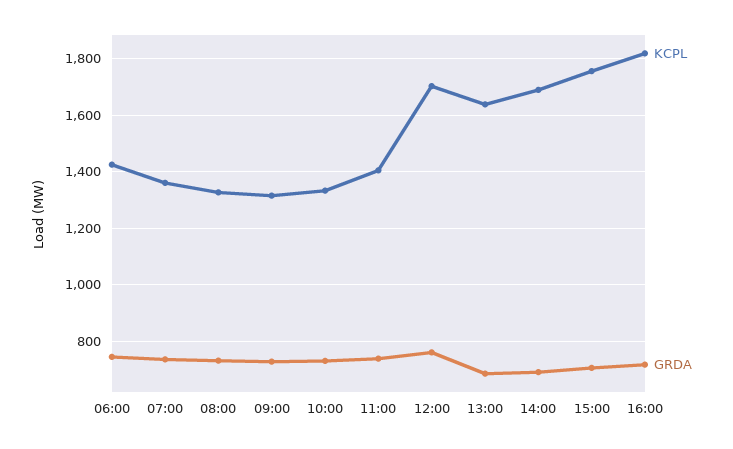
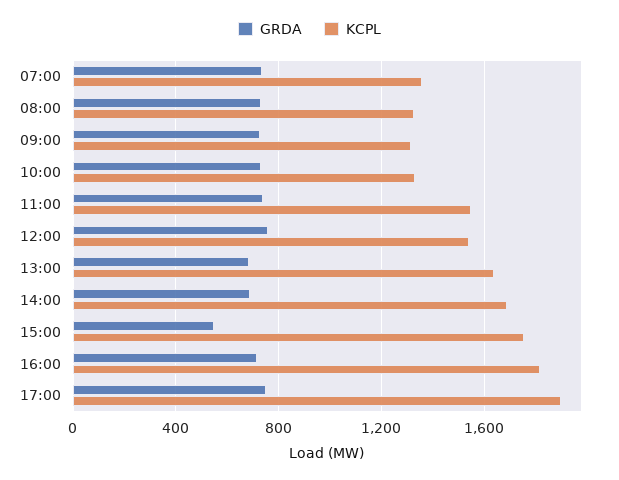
KCPL, 06:00: 1425 -> none
GRDA, 06:00: 750 -> none
KCPL, 11:00: 1400 -> 1550
KCPL, 12:00: 1700 -> 1550
GRDA, 15:00: 700 -> 550
GRDA, 17:00: none -> 750
KCPL, 17:00: none -> 1900

